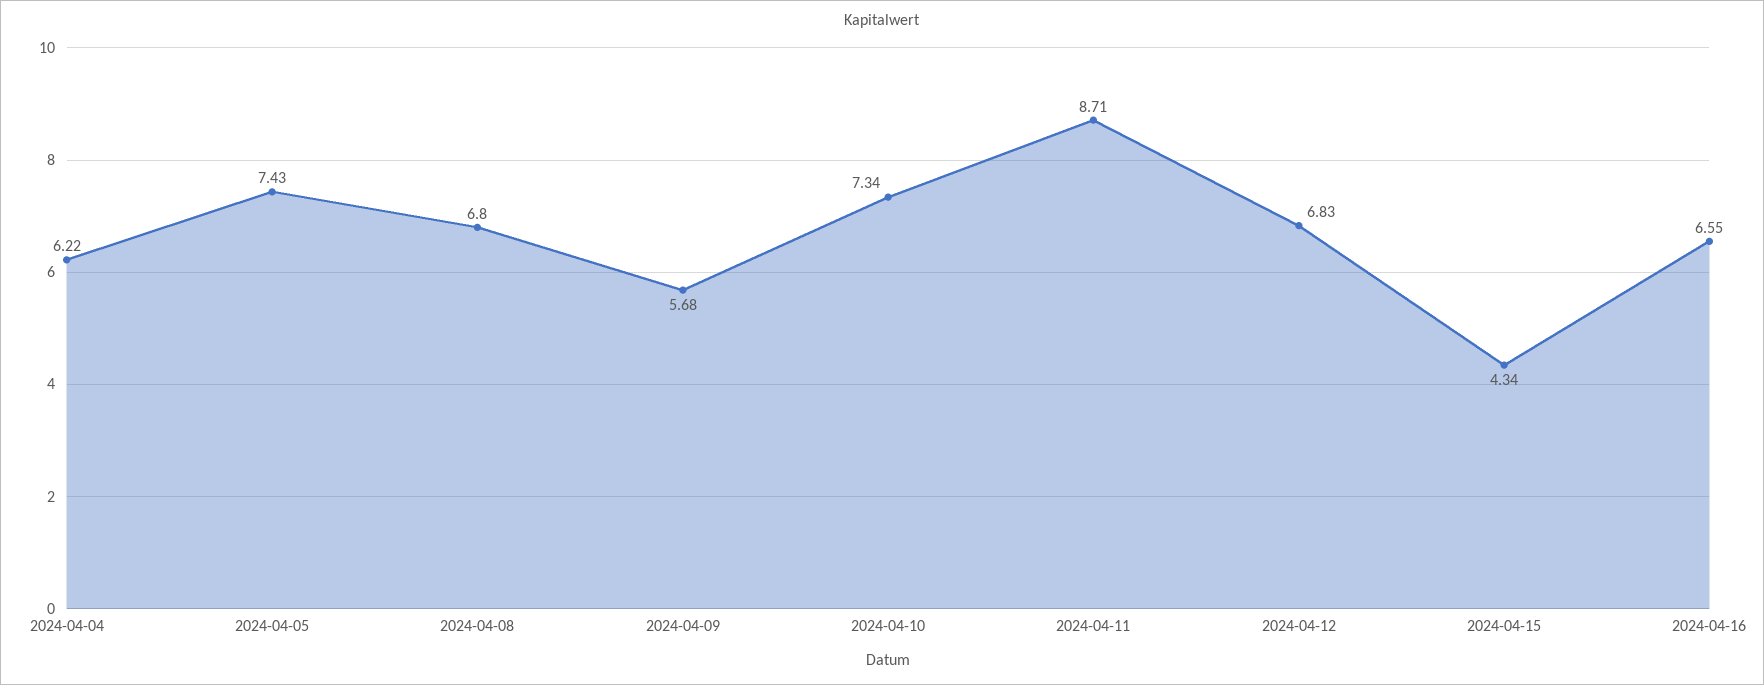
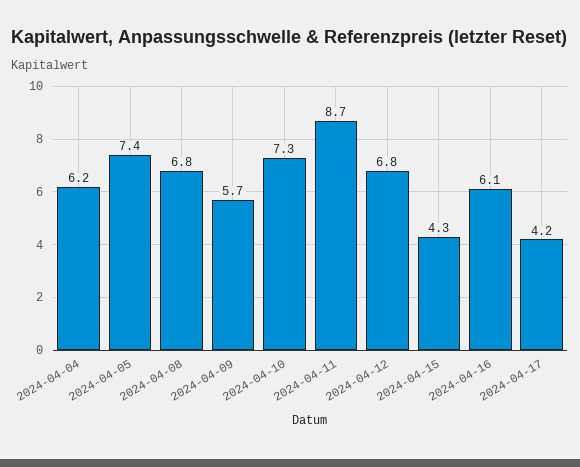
2024-04-16: 6.55 -> 6.1
2024-04-17: none -> 4.2

